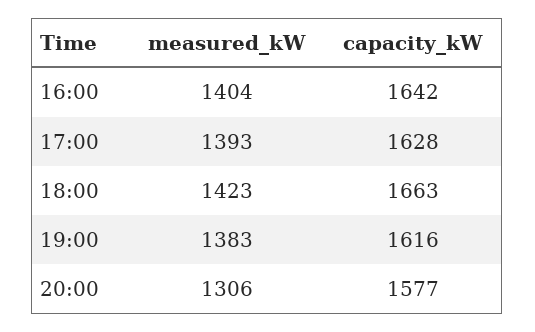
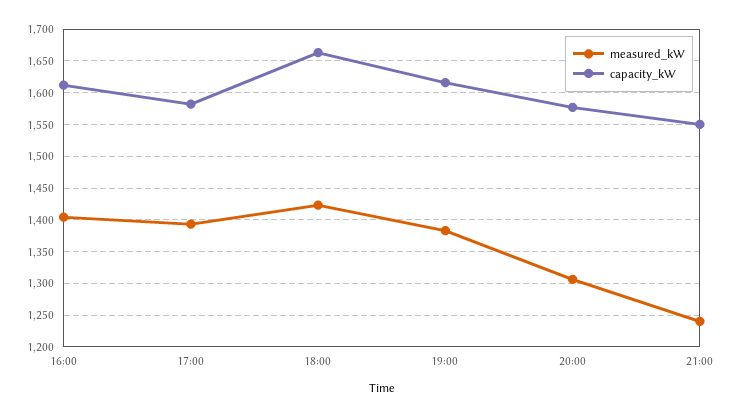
capacity_kW, 16:00: 1642 -> 1610
capacity_kW, 17:00: 1628 -> 1580
measured_kW, 21:00: none -> 1240
capacity_kW, 21:00: none -> 1550

